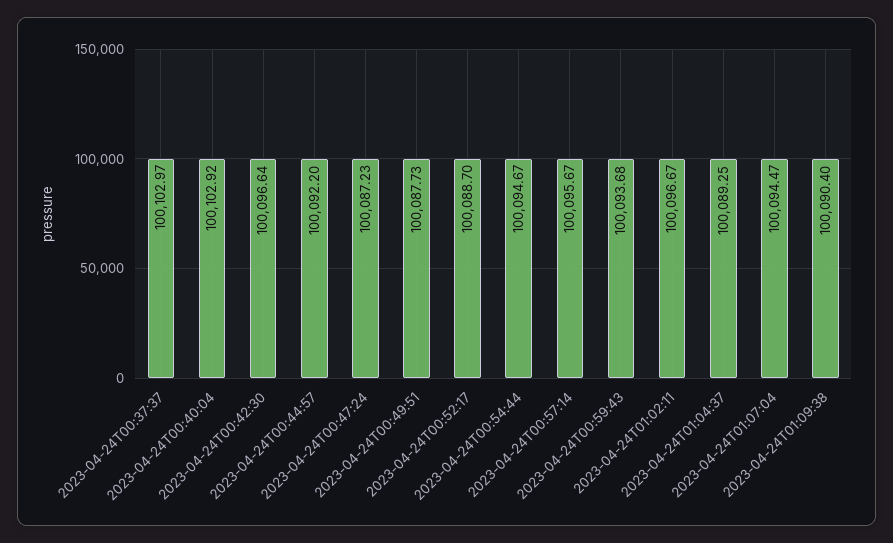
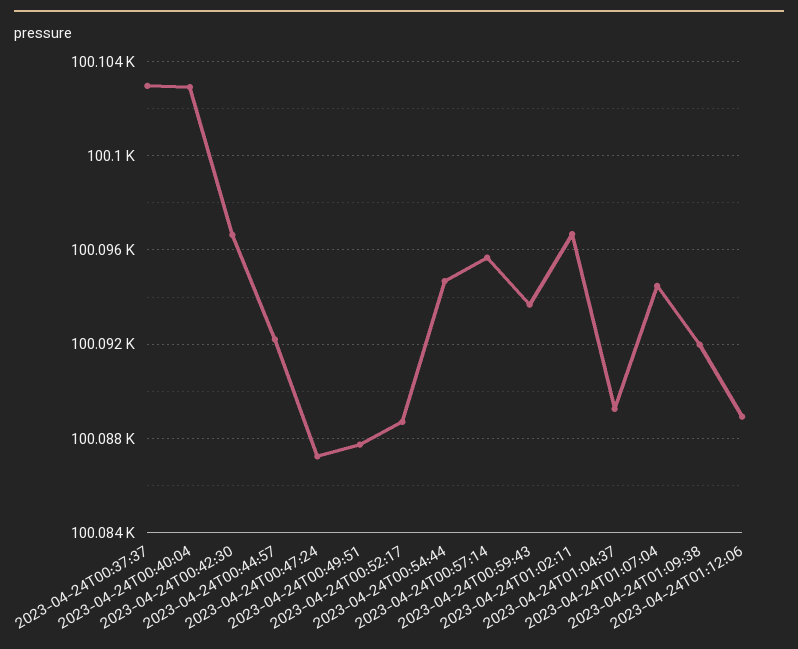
2023-04-24T01:09:38: 100090.4 -> 100092
2023-04-24T01:12:06: none -> 100089

